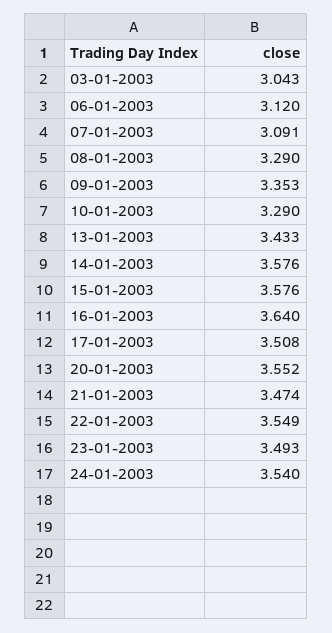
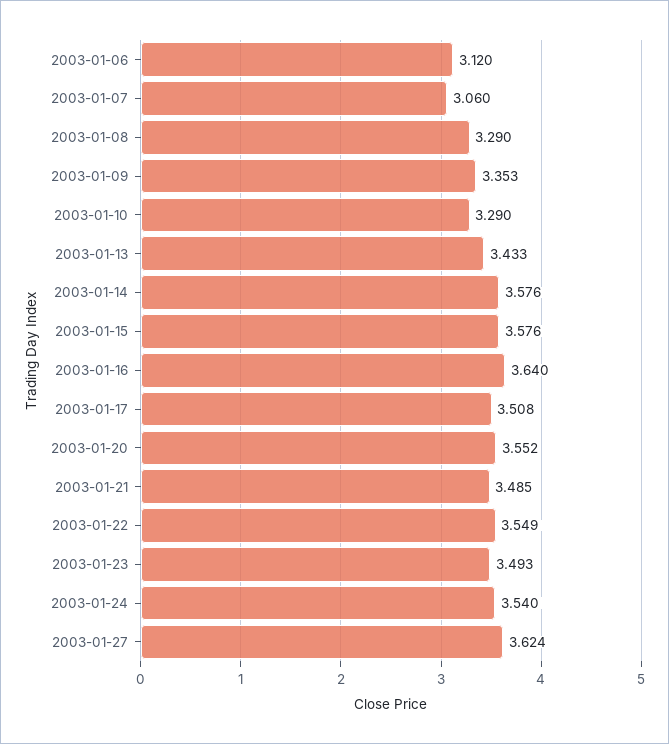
03-01-2003: 3.043 -> none
07-01-2003: 3.091 -> 3.06
21-01-2003: 3.474 -> 3.485
2003-01-27: none -> 3.624

